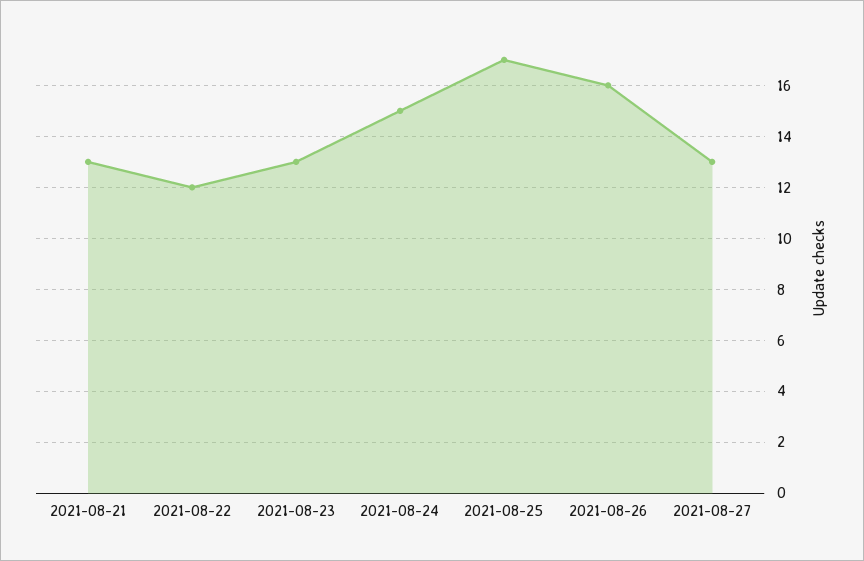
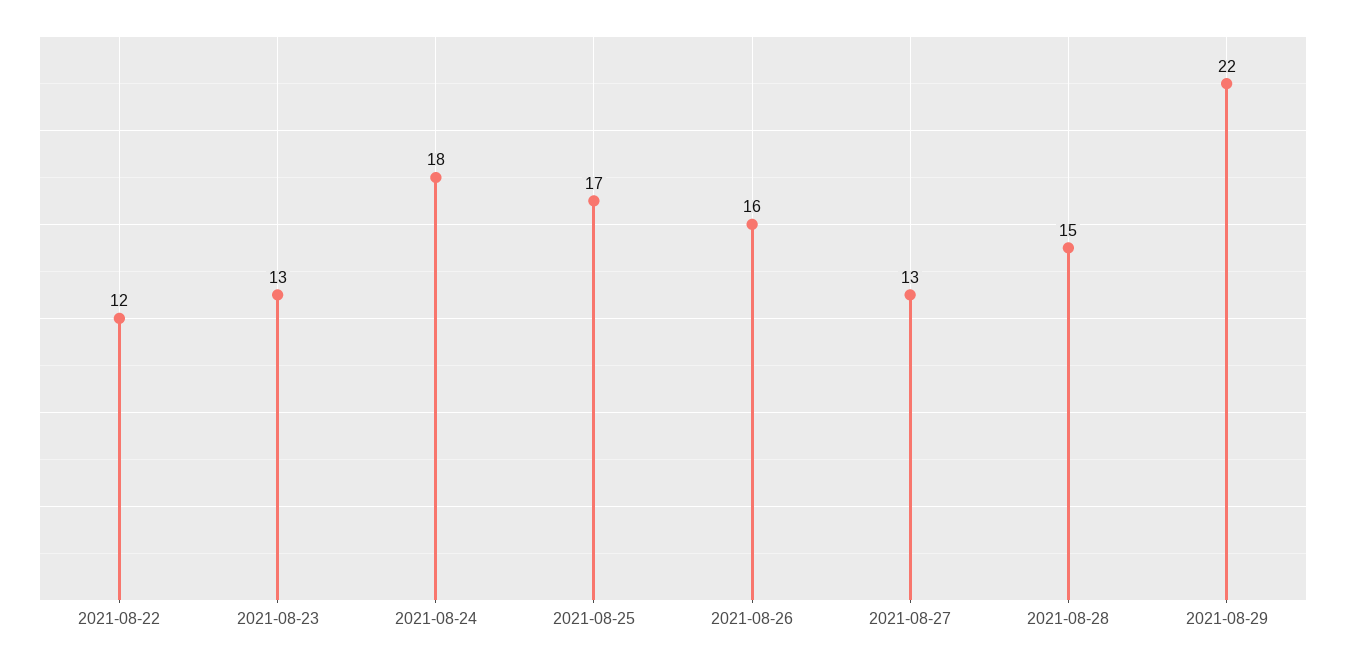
2021-08-21: 13 -> none
2021-08-24: 15 -> 18
2021-08-28: none -> 15
2021-08-29: none -> 22

